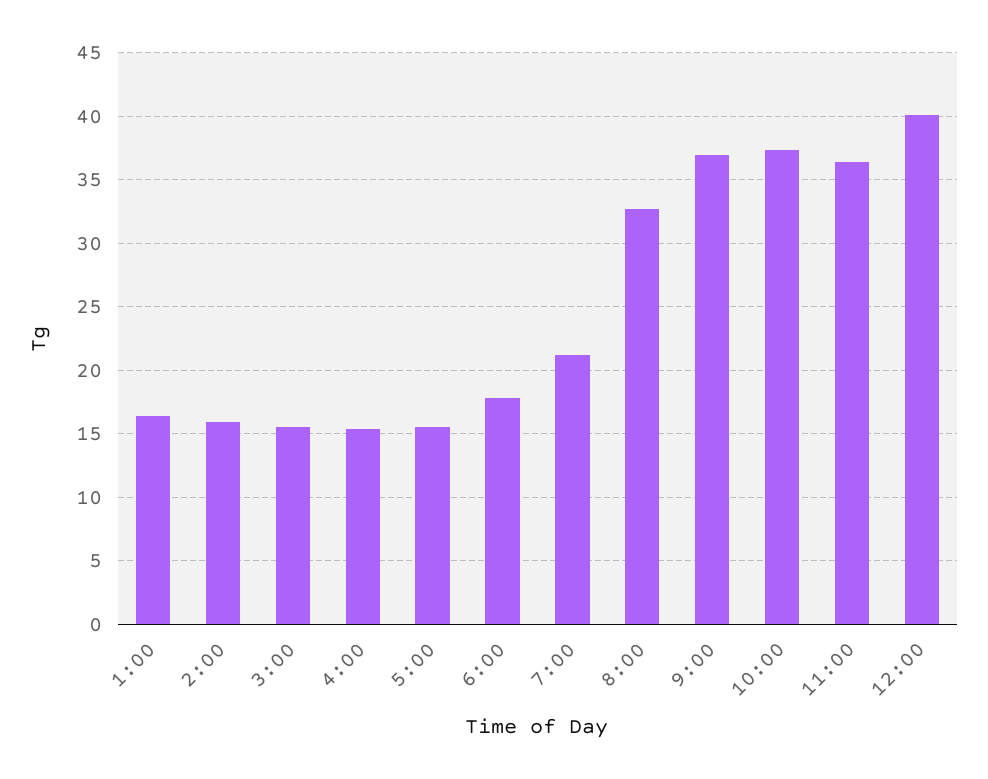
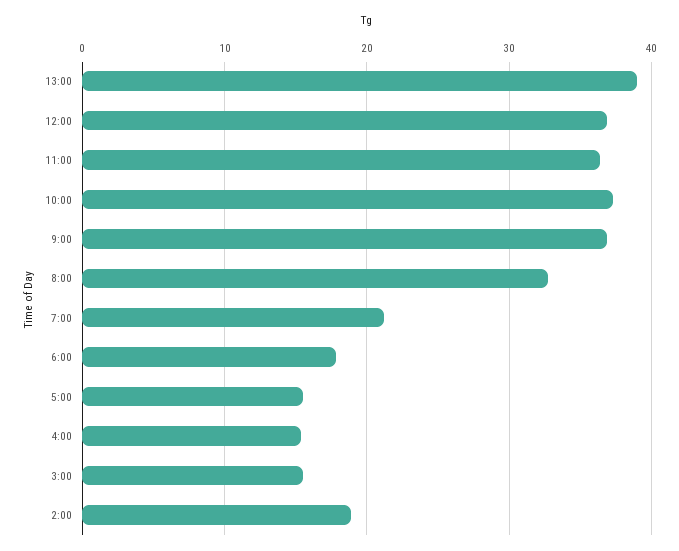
1:00: 16.5 -> none
2:00: 16 -> 19
12:00: 40 -> 37
13:00: none -> 39

